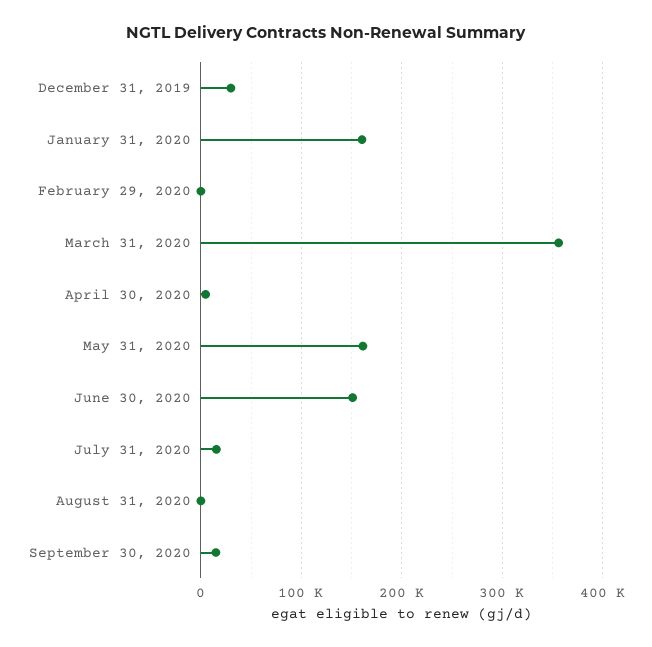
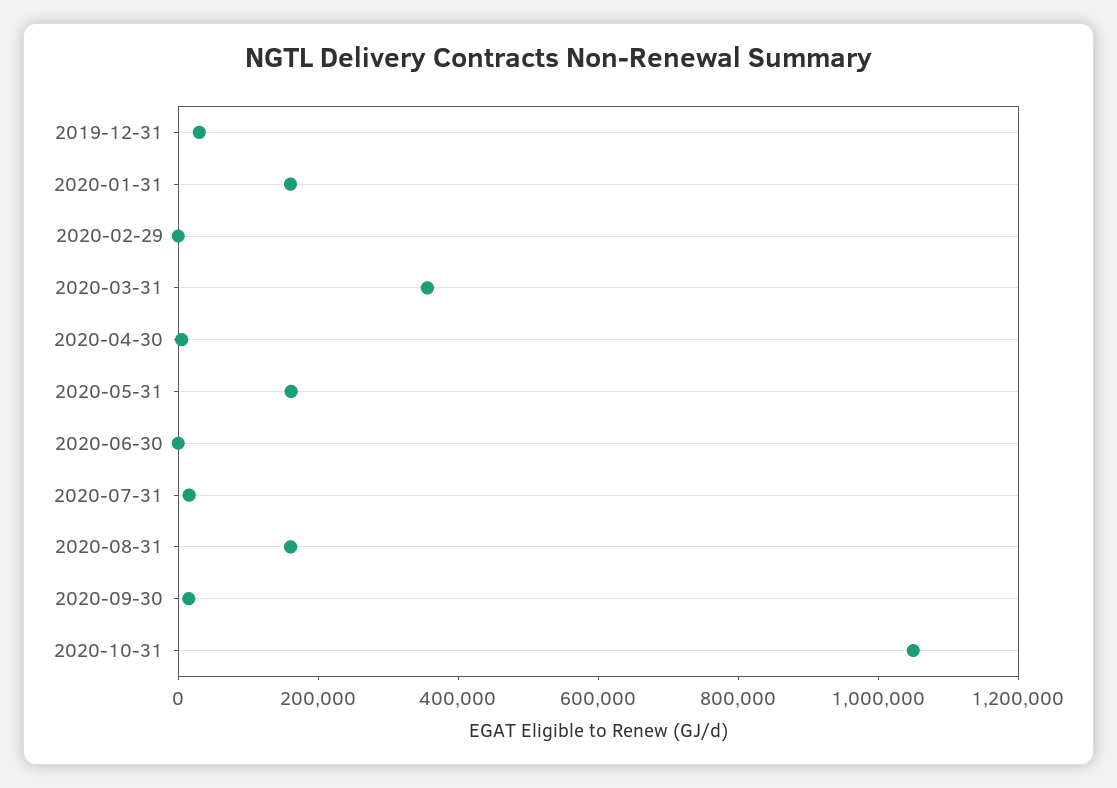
June 30, 2020: 150000 -> 0
August 31, 2020: 0 -> 150000
2020-10-31: none -> 1050000

